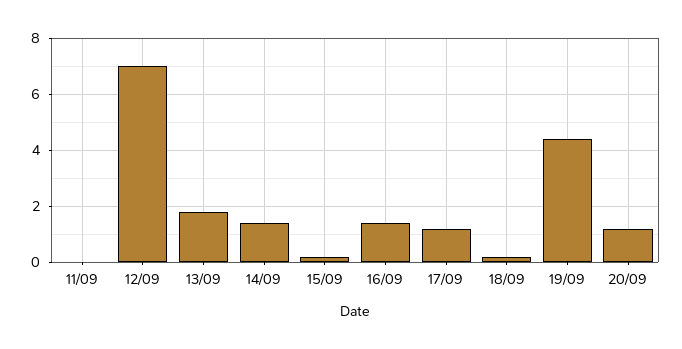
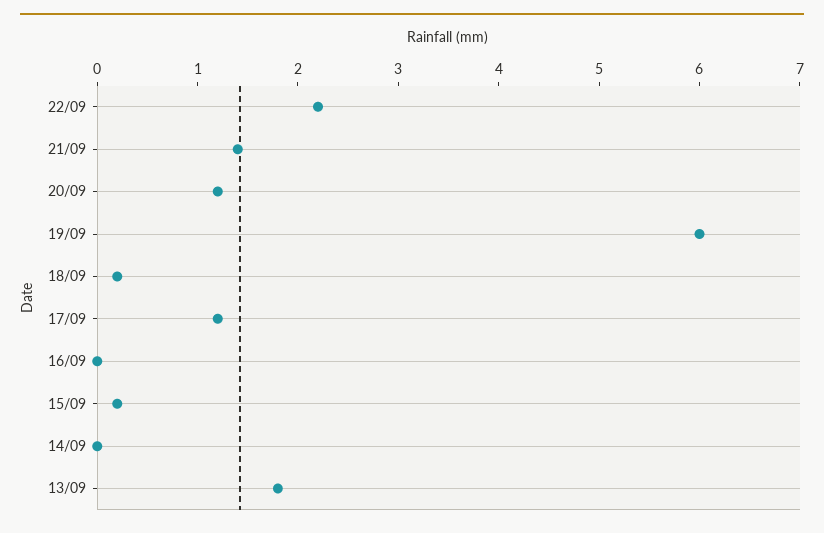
11/09: 0 -> none
12/09: 7 -> none
14/09: 1.5 -> 0
16/09: 1.5 -> 0
19/09: 4.5 -> 6
22/09: none -> 2.2
21/09: none -> 1.4

